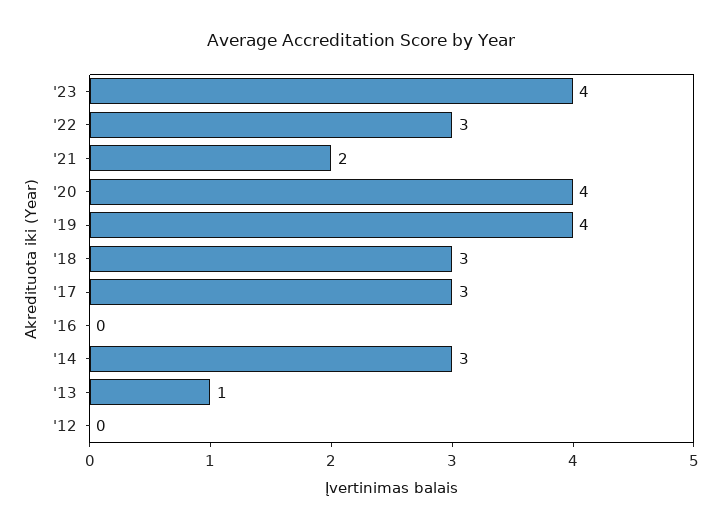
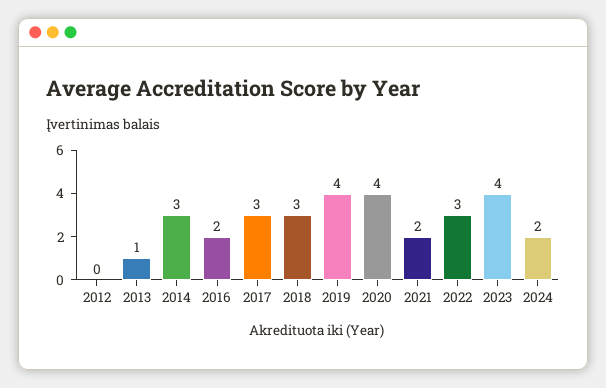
'16: 0 -> 2
2024: none -> 2

